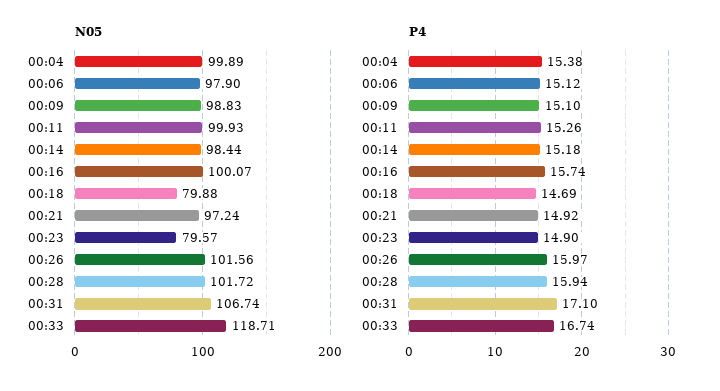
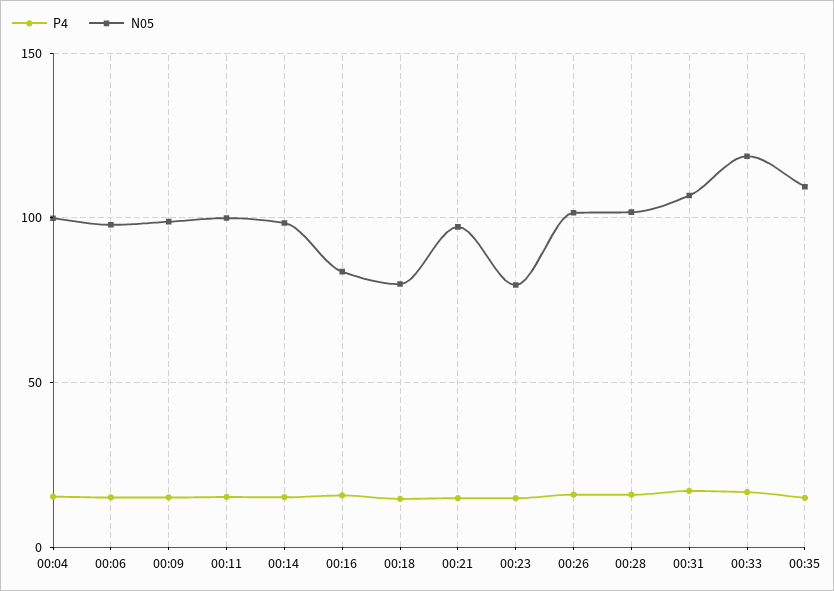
N05, 00:16: 100.07 -> 85
P4, 00:35: none -> 15
N05, 00:35: none -> 110

